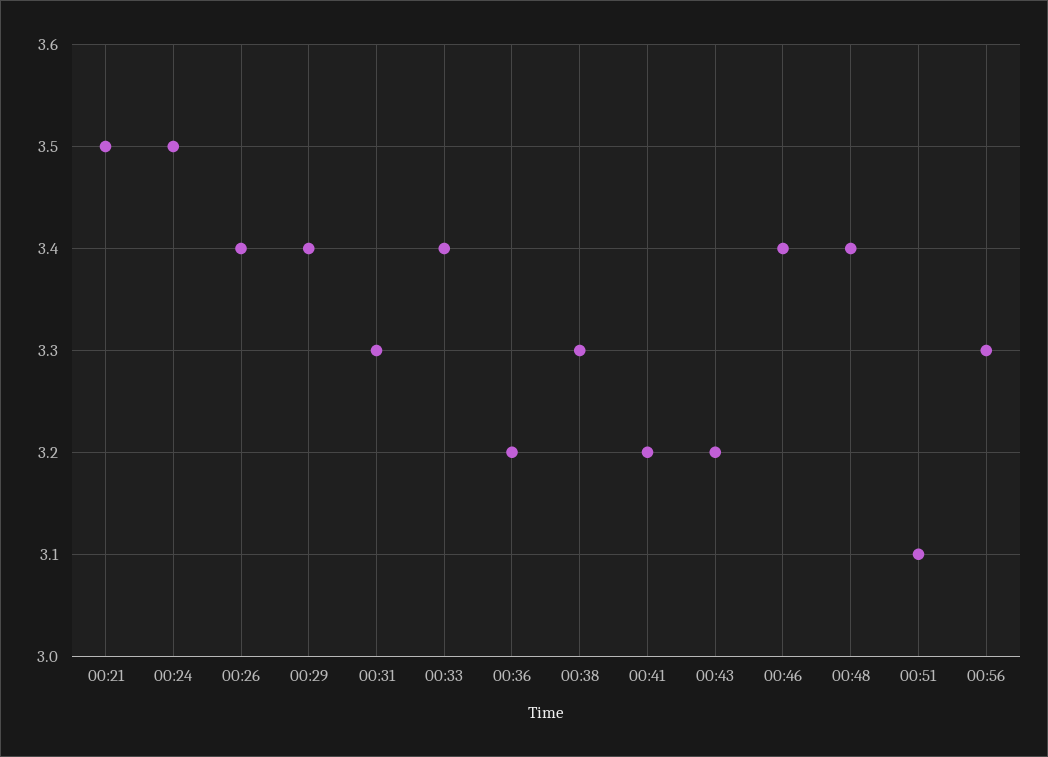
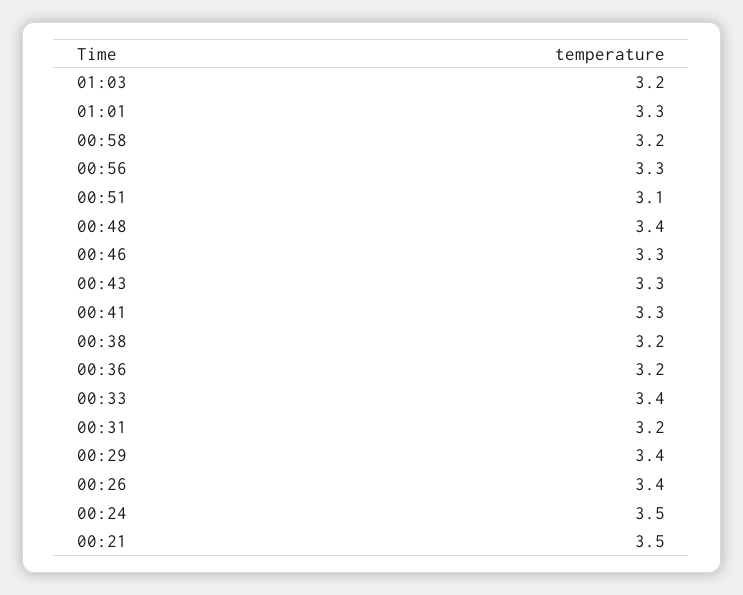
00:31: 3.3 -> 3.2
00:38: 3.3 -> 3.2
00:41: 3.2 -> 3.3
00:43: 3.2 -> 3.3
00:46: 3.4 -> 3.3
01:03: none -> 3.2
01:01: none -> 3.3
00:58: none -> 3.2

